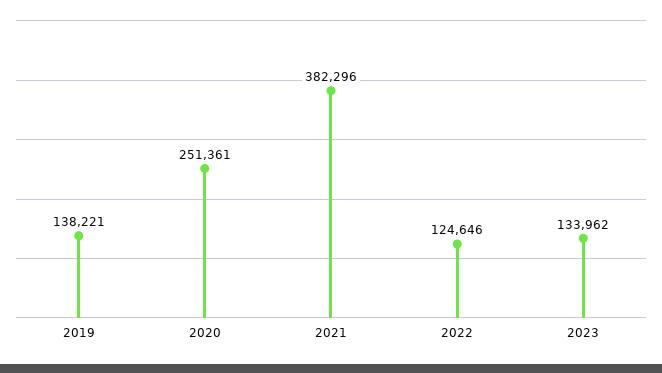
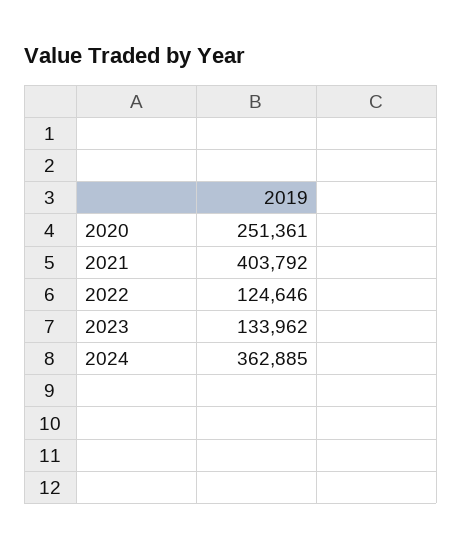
2019: 138221 -> none
2021: 382296 -> 403792
2024: none -> 362885

